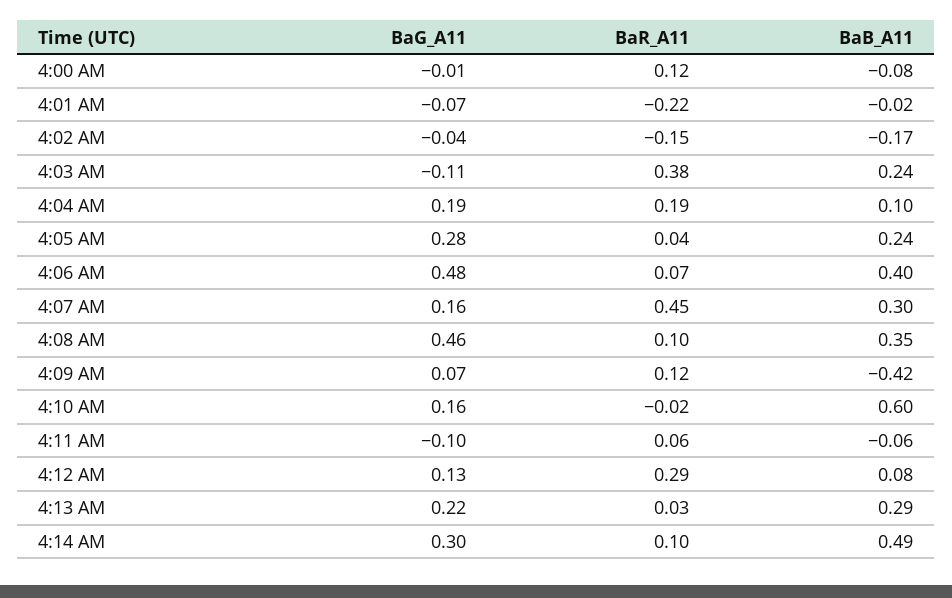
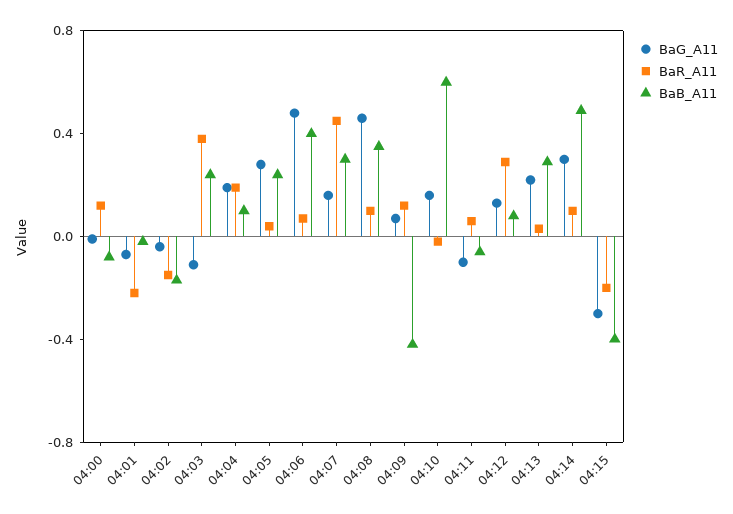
BaG_A11, 04:15: none -> -0.3
BaR_A11, 04:15: none -> -0.2
BaB_A11, 04:15: none -> -0.4

